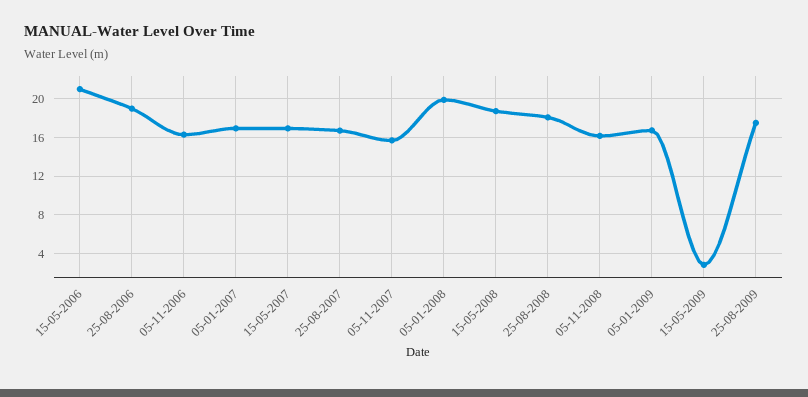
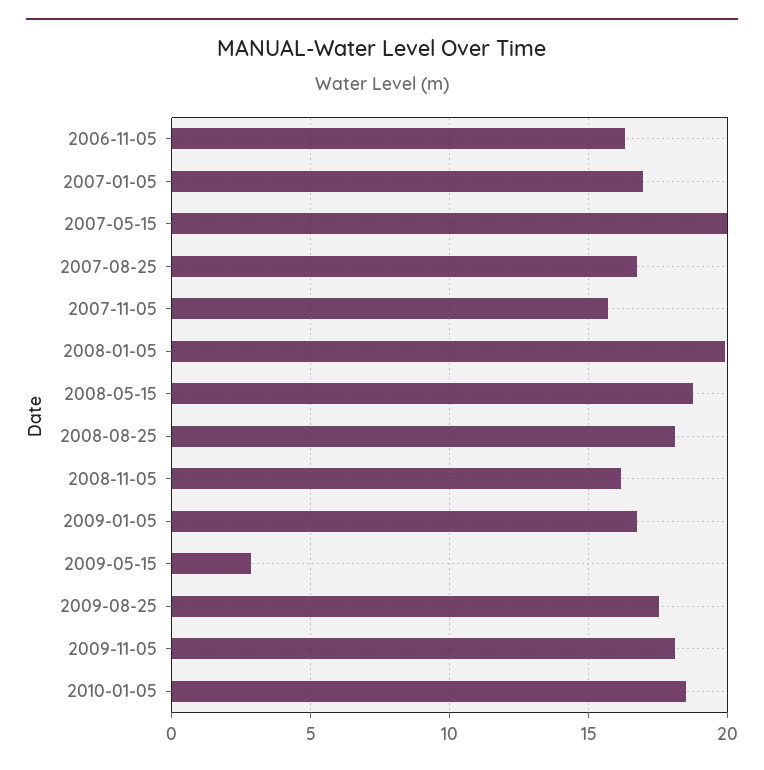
15-05-2006: 21 -> none
25-08-2006: 19 -> none
15-05-2007: 17 -> 20
2009-11-05: none -> 18
2010-01-05: none -> 18.5

